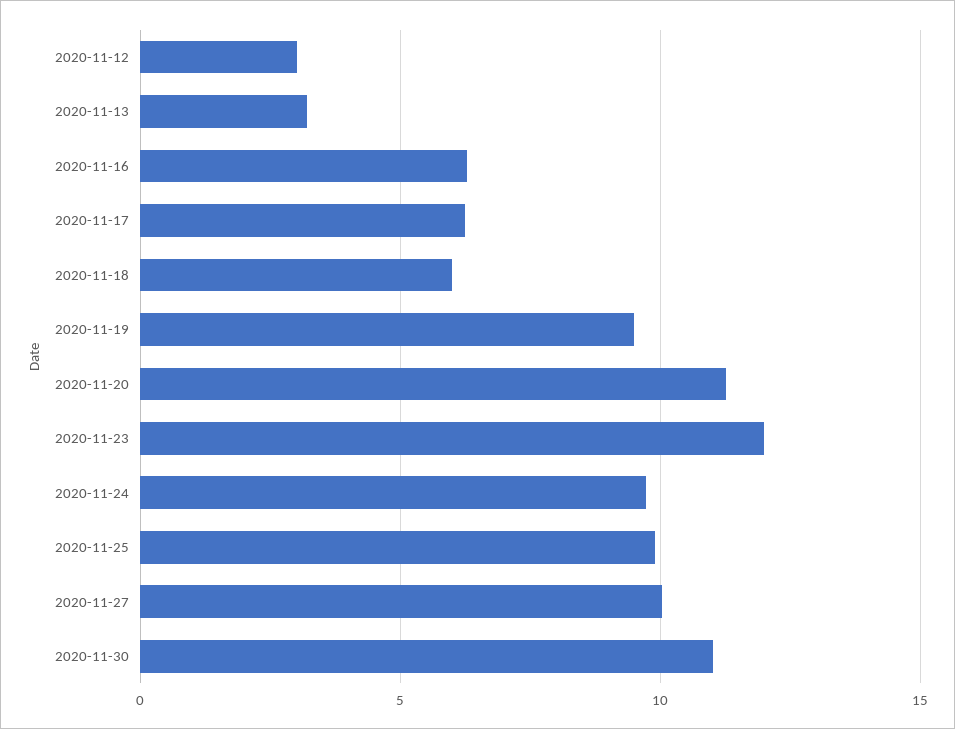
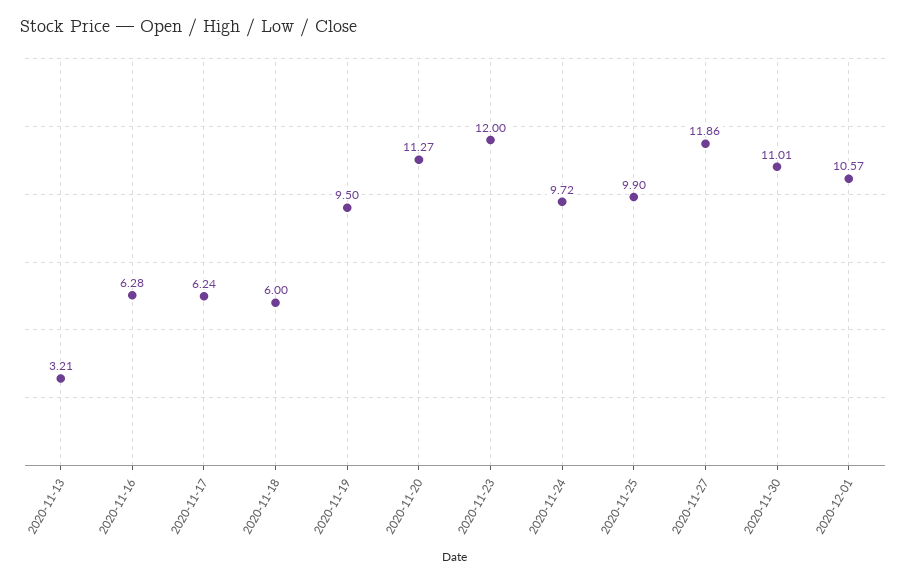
2020-11-12: 3 -> none
2020-11-27: 10 -> 11.86
2020-12-01: none -> 10.57

